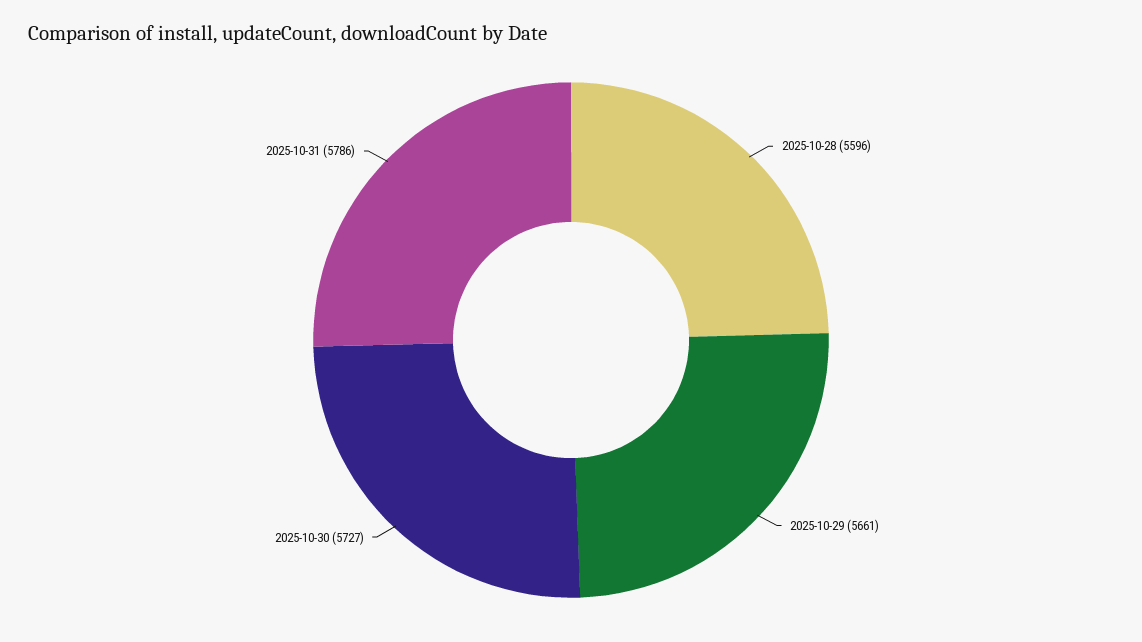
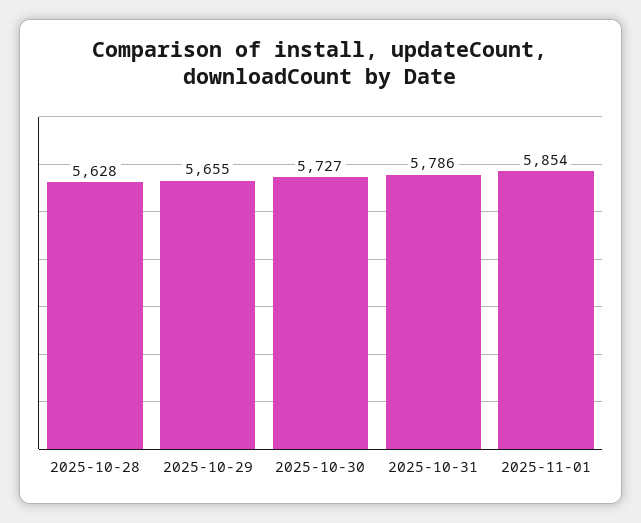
2025-10-28: 5596 -> 5628
2025-10-29: 5661 -> 5655
2025-11-01: none -> 5854

